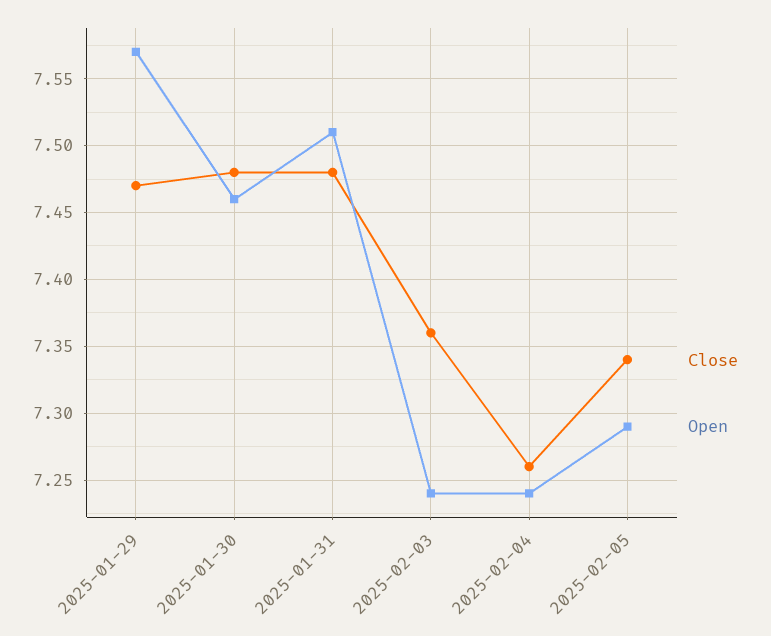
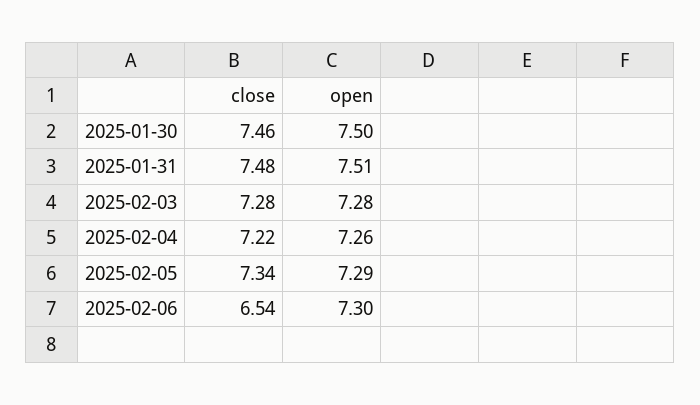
Close, 2025-01-29: 7.47 -> none
Open, 2025-01-29: 7.57 -> none
Close, 2025-01-30: 7.48 -> 7.46
Open, 2025-01-30: 7.46 -> 7.5
Close, 2025-02-03: 7.36 -> 7.28
Open, 2025-02-03: 7.24 -> 7.28
Close, 2025-02-04: 7.26 -> 7.22
Open, 2025-02-04: 7.24 -> 7.26
Close, 2025-02-06: none -> 6.54
Open, 2025-02-06: none -> 7.3

